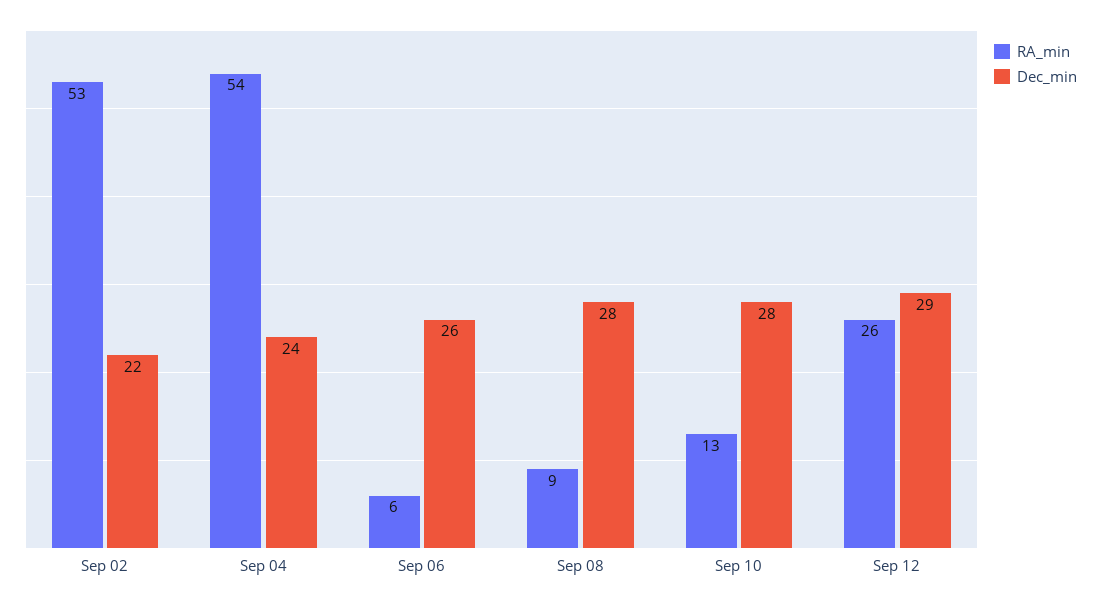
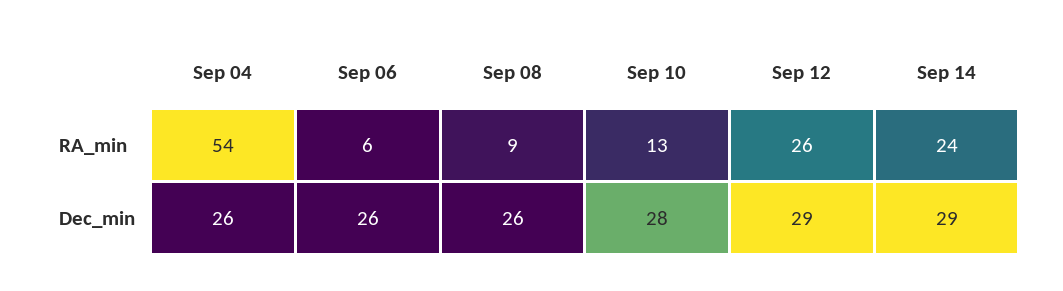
RA_min, Sep 02: 53 -> none
Dec_min, Sep 02: 22 -> none
Dec_min, Sep 04: 24 -> 26
Dec_min, Sep 08: 28 -> 26
RA_min, Sep 14: none -> 24
Dec_min, Sep 14: none -> 29

